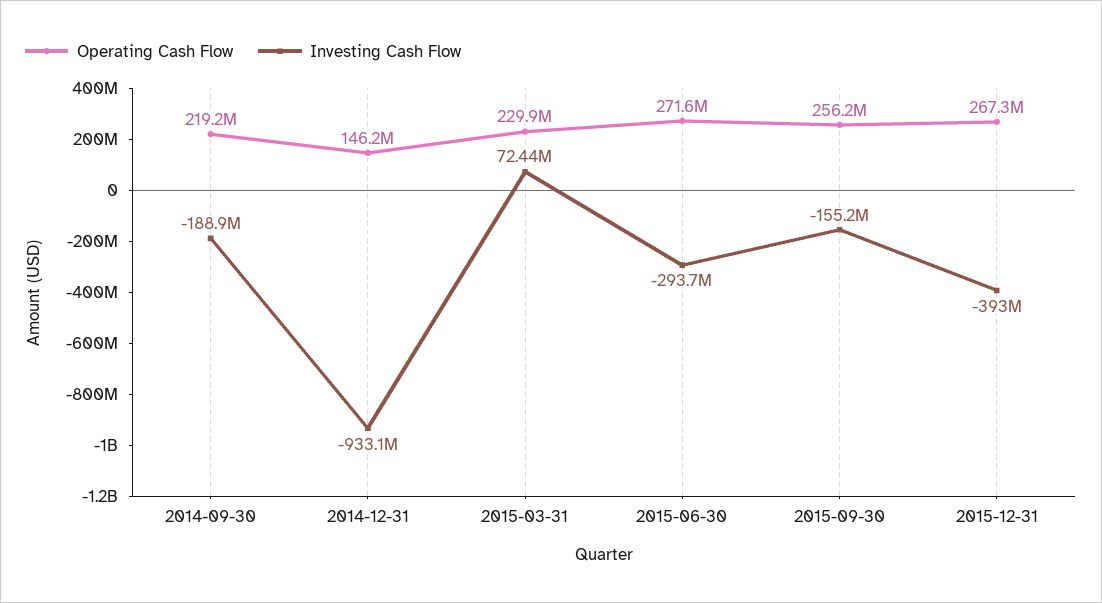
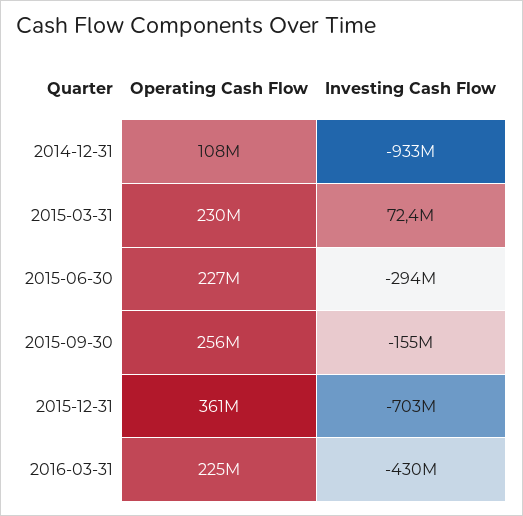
Operating Cash Flow, 2014-09-30: 219200000 -> none
Investing Cash Flow, 2014-09-30: -188900000 -> none
Operating Cash Flow, 2014-12-31: 146200000 -> 108000000
Operating Cash Flow, 2015-06-30: 271600000 -> 227000000
Operating Cash Flow, 2015-12-31: 267300000 -> 361000000
Investing Cash Flow, 2015-12-31: -393000000 -> -703000000
Operating Cash Flow, 2016-03-31: none -> 225000000
Investing Cash Flow, 2016-03-31: none -> -430000000

